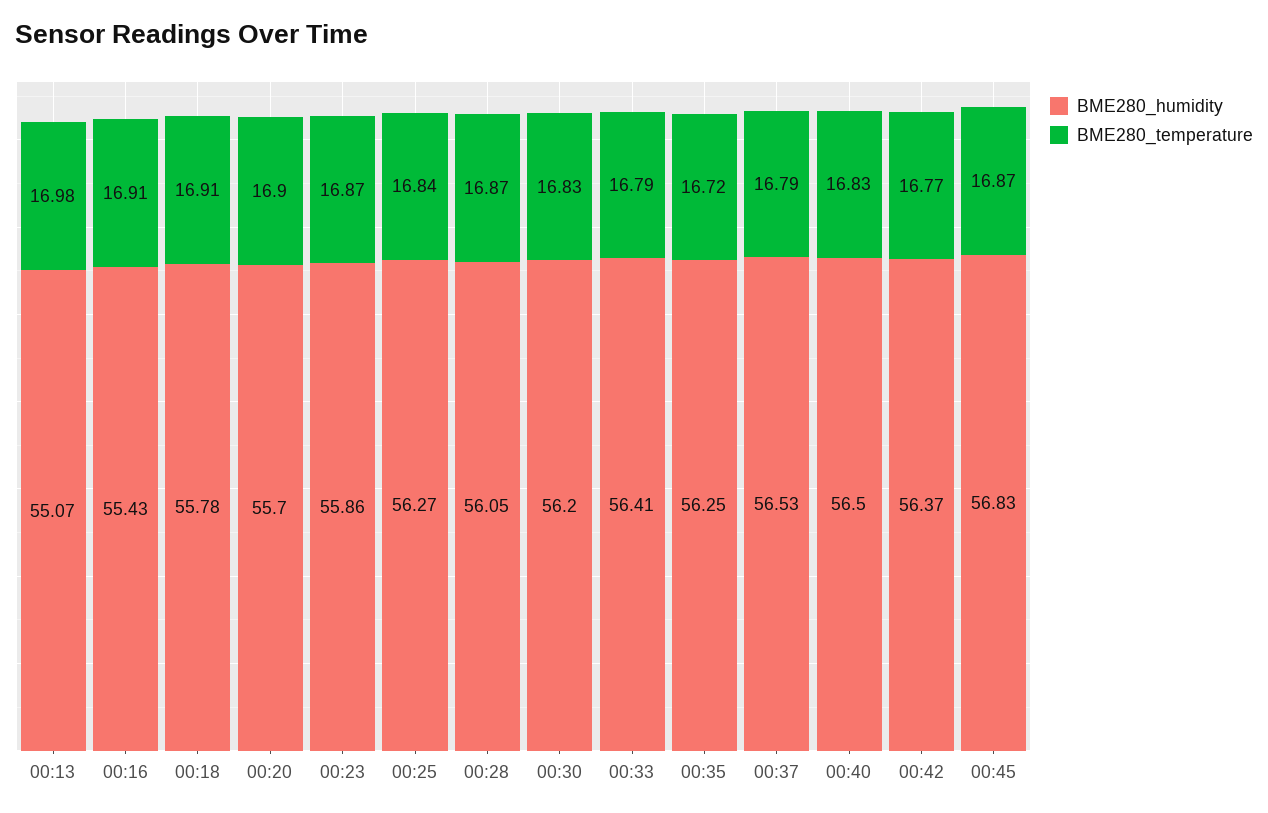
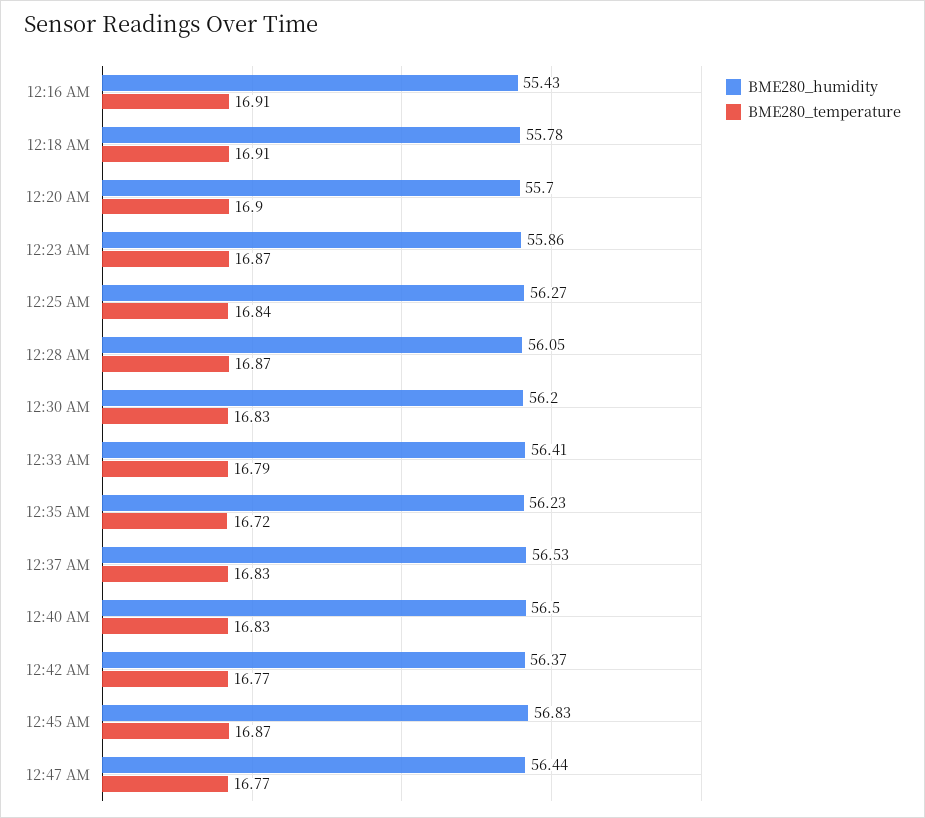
BME280_humidity, 00:13: 55.07 -> none
BME280_temperature, 00:13: 16.98 -> none
BME280_humidity, 00:35: 56.25 -> 56.23
BME280_temperature, 00:37: 16.79 -> 16.83
BME280_humidity, 12:47 AM: none -> 56.44
BME280_temperature, 12:47 AM: none -> 16.77

